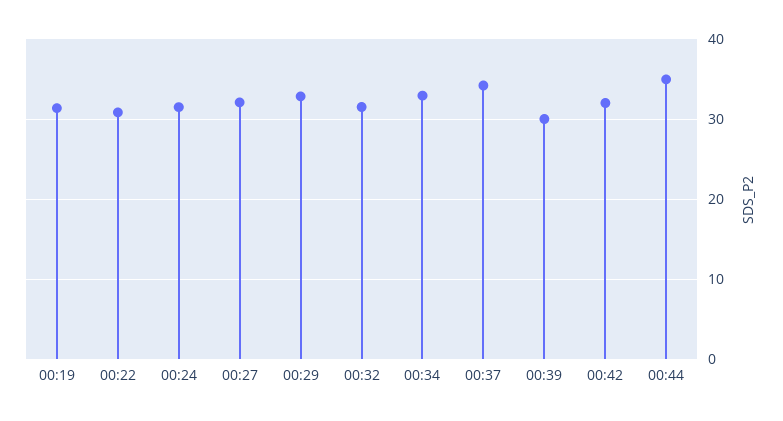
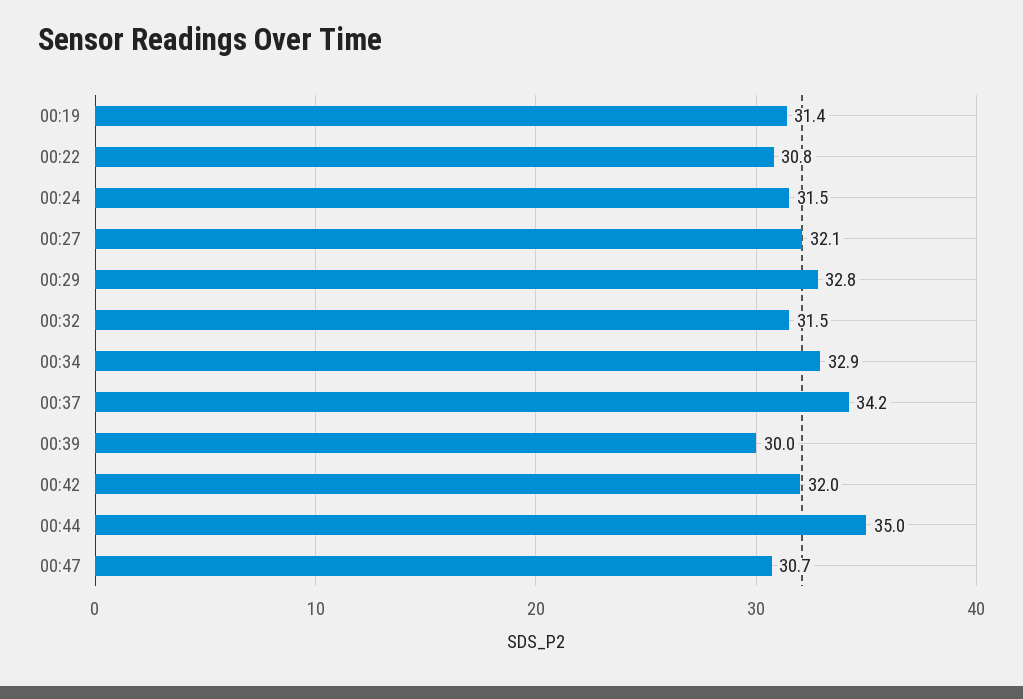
00:47: none -> 30.7

